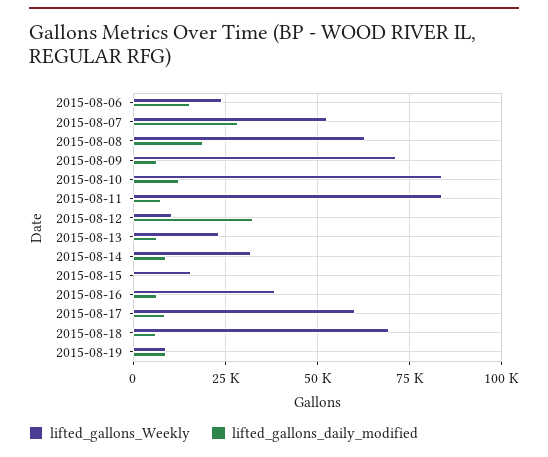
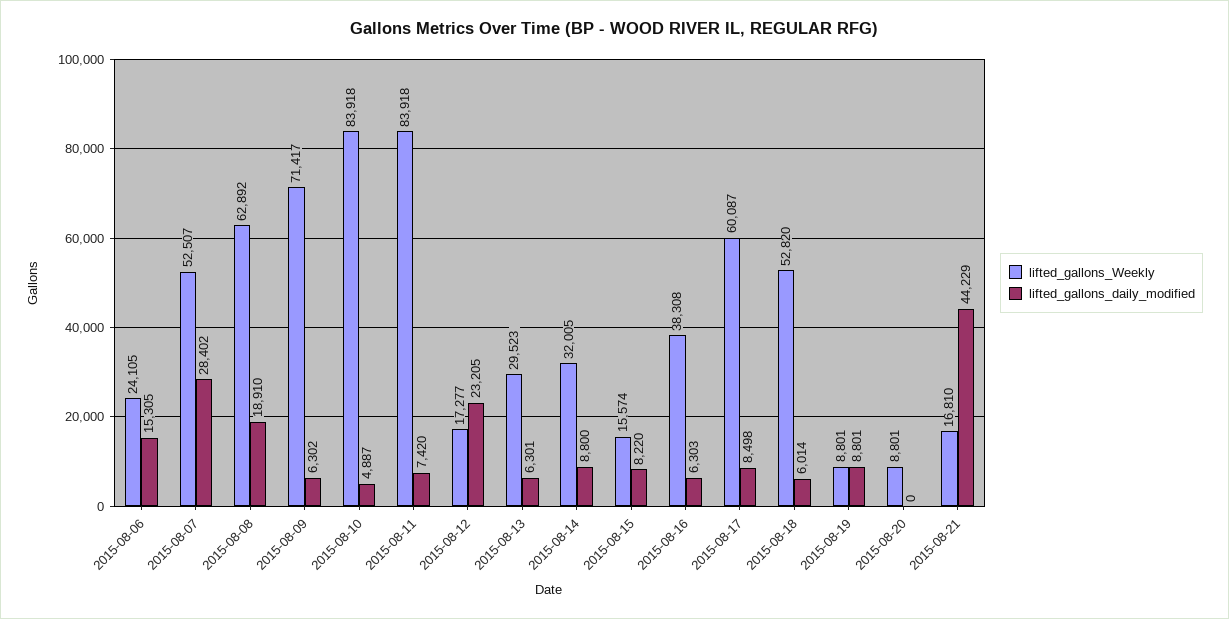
lifted_gallons_daily_modified, 2015-08-10: 12500 -> 4887
lifted_gallons_Weekly, 2015-08-12: 10000 -> 17277
lifted_gallons_daily_modified, 2015-08-12: 32500 -> 23205
lifted_gallons_Weekly, 2015-08-13: 22500 -> 29523
lifted_gallons_daily_modified, 2015-08-15: 0 -> 8220
lifted_gallons_Weekly, 2015-08-18: 70000 -> 52820
lifted_gallons_Weekly, 2015-08-20: none -> 8801
lifted_gallons_daily_modified, 2015-08-20: none -> 0
lifted_gallons_Weekly, 2015-08-21: none -> 16810
lifted_gallons_daily_modified, 2015-08-21: none -> 44229

